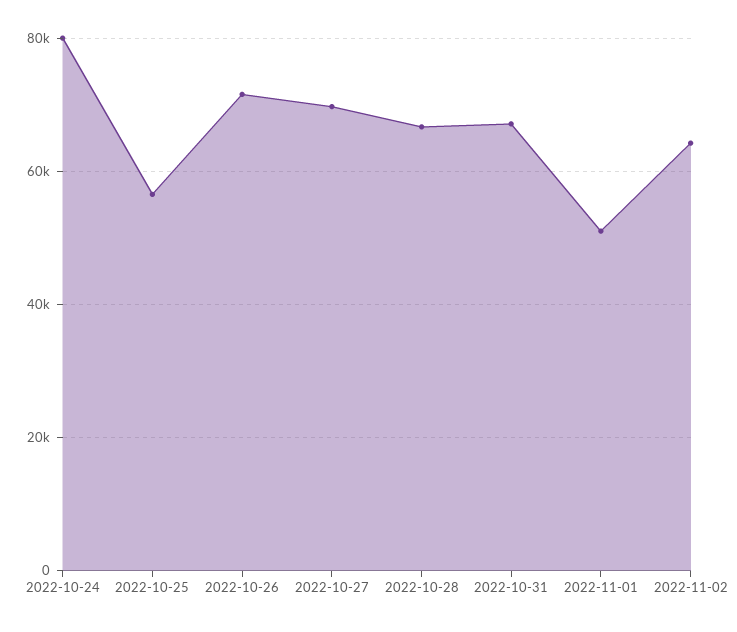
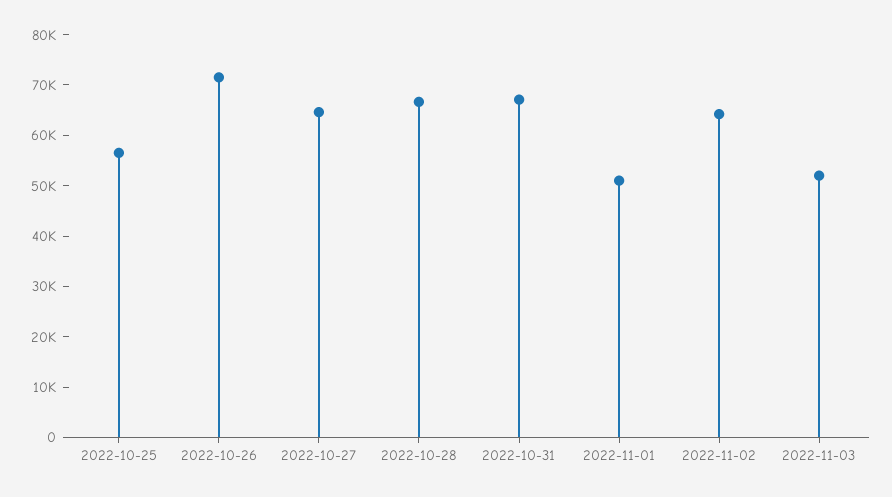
2022-10-24: 80000 -> none
2022-10-27: 70000 -> 64000
2022-11-03: none -> 52000

